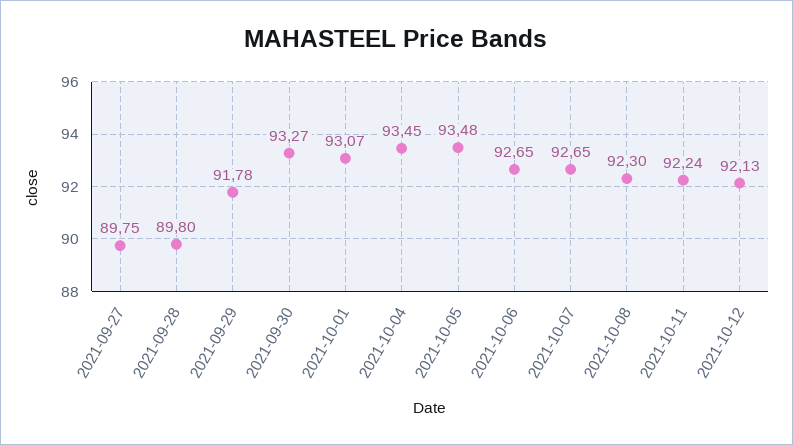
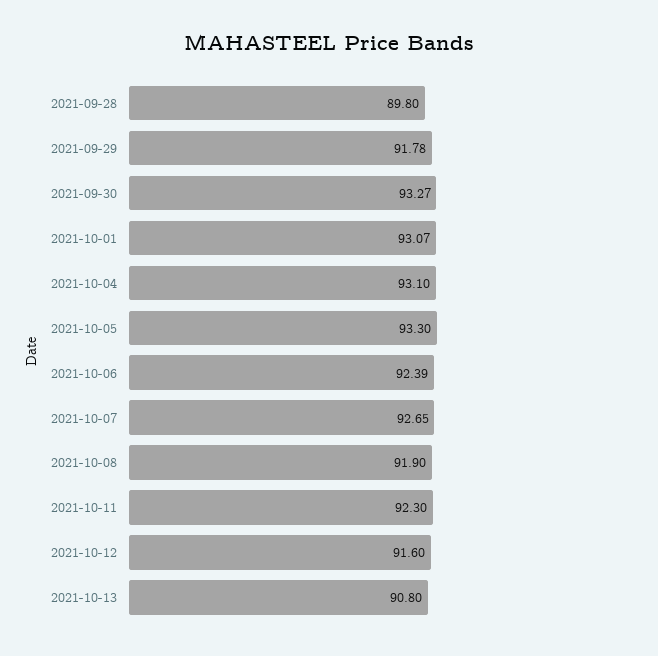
2021-09-27: 89.75 -> none
2021-10-04: 93.45 -> 93.1
2021-10-05: 93.48 -> 93.3
2021-10-06: 92.65 -> 92.39
2021-10-08: 92.3 -> 91.9
2021-10-11: 92.24 -> 92.3
2021-10-12: 92.13 -> 91.6
2021-10-13: none -> 90.8

